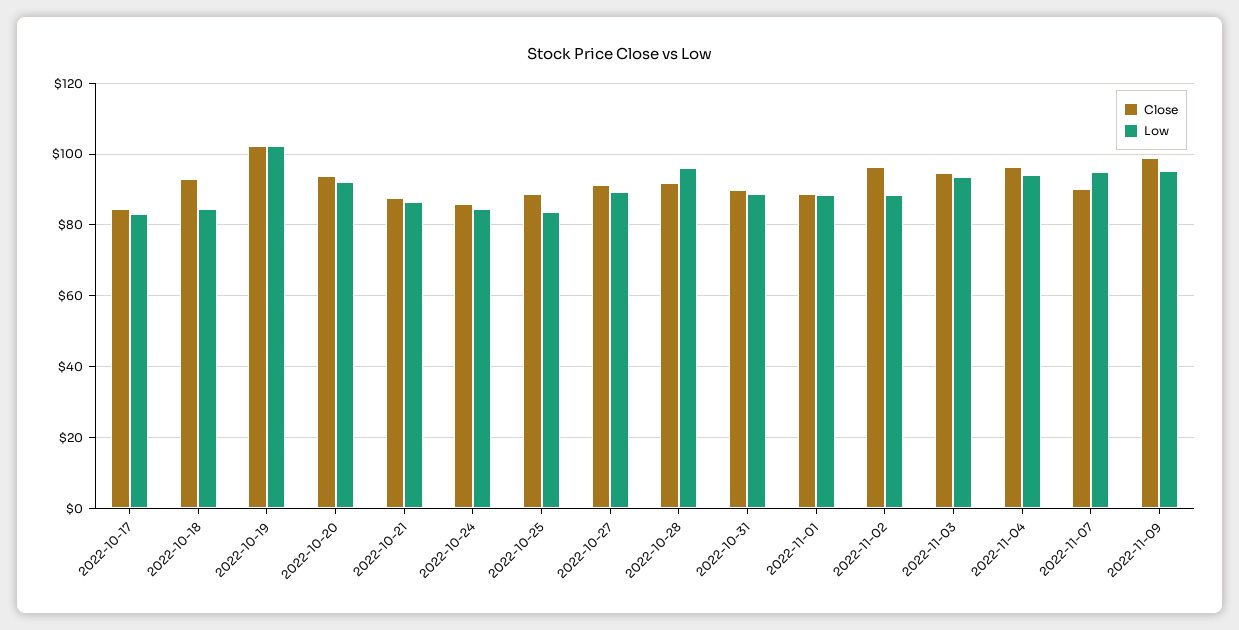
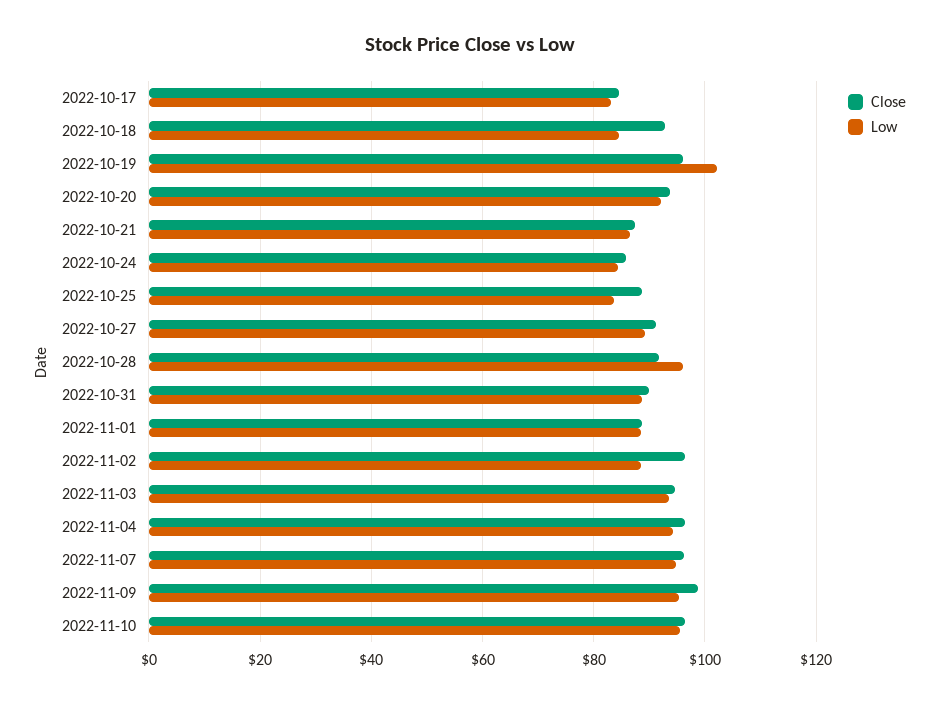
Close, 2022-10-19: 102 -> 96
Close, 2022-11-07: 90 -> 96
Close, 2022-11-10: none -> 96
Low, 2022-11-10: none -> 96

